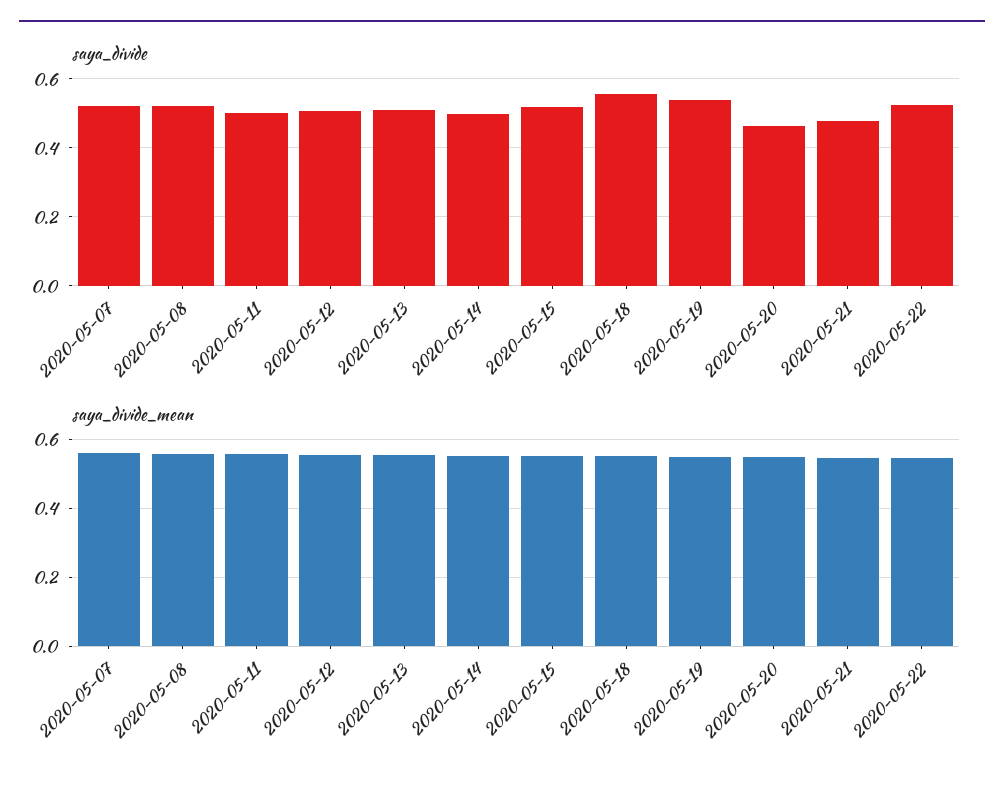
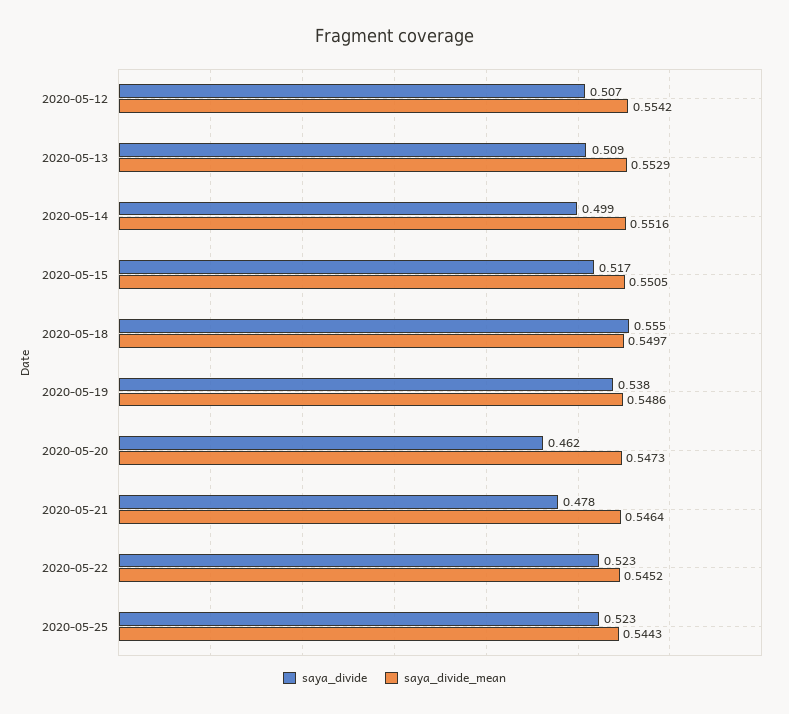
saya_divide, 2020-05-07: 0.52 -> none
saya_divide, 2020-05-08: 0.52 -> none
saya_divide, 2020-05-11: 0.5 -> none
saya_divide_mean, 2020-05-07: 0.56 -> none
saya_divide_mean, 2020-05-08: 0.56 -> none
saya_divide_mean, 2020-05-11: 0.56 -> none
saya_divide, 2020-05-25: none -> 0.523
saya_divide_mean, 2020-05-25: none -> 0.5443

